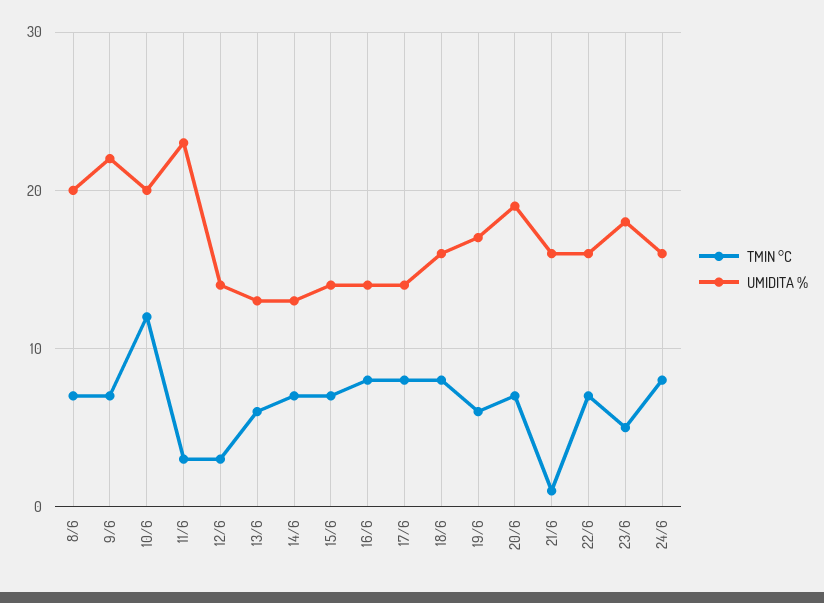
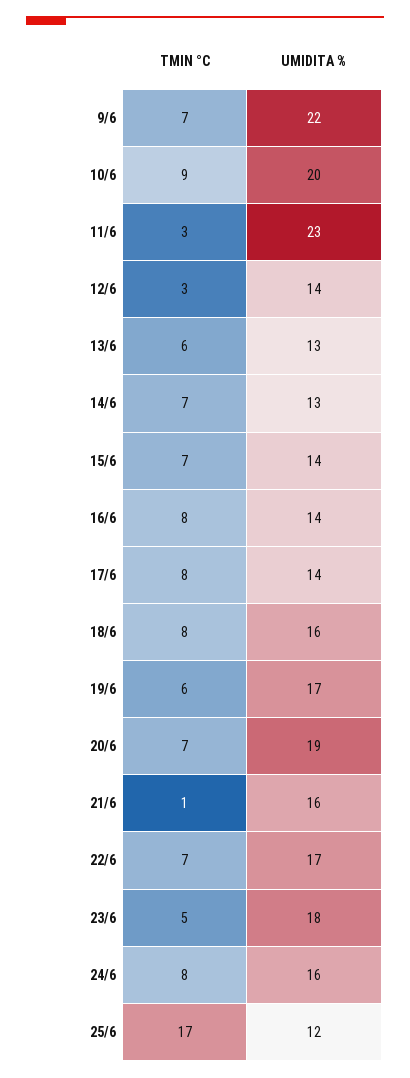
TMIN °C, 8/6: 7 -> none
UMIDITA %, 8/6: 20 -> none
TMIN °C, 10/6: 12 -> 9
UMIDITA %, 22/6: 16 -> 17
TMIN °C, 25/6: none -> 17
UMIDITA %, 25/6: none -> 12

